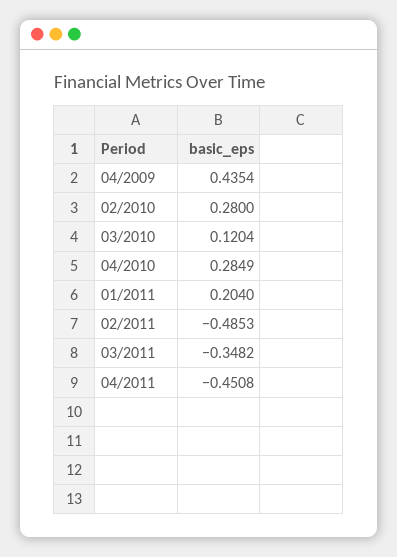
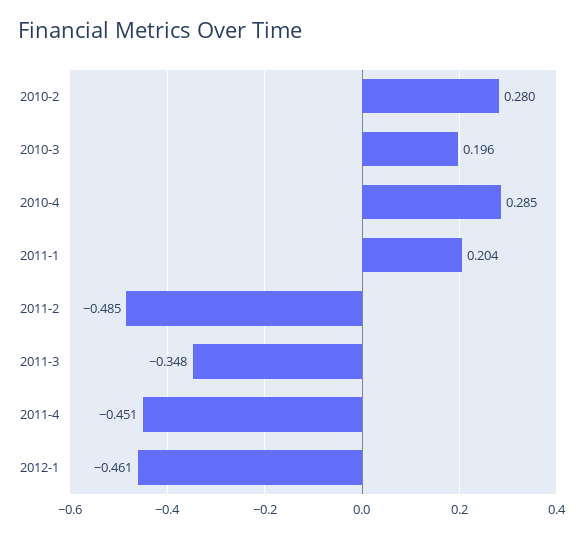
04/2009: 0.4354 -> none
03/2010: 0.1204 -> 0.196
2012-1: none -> -0.461

